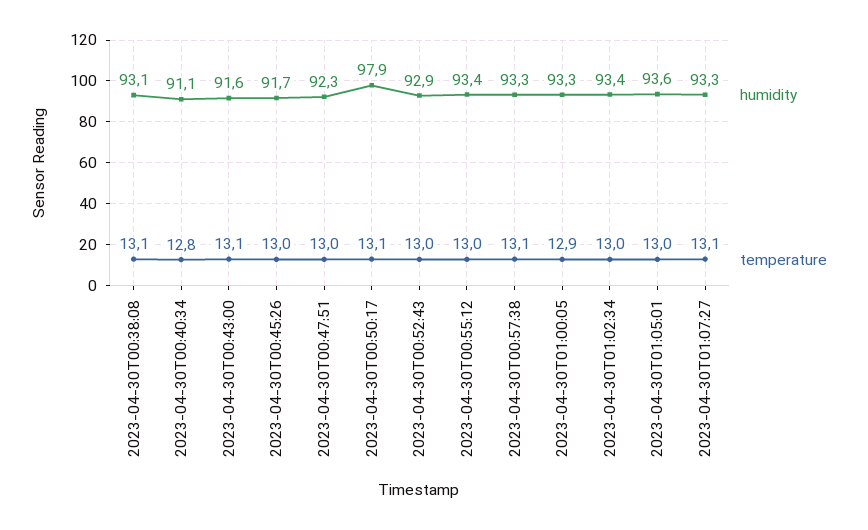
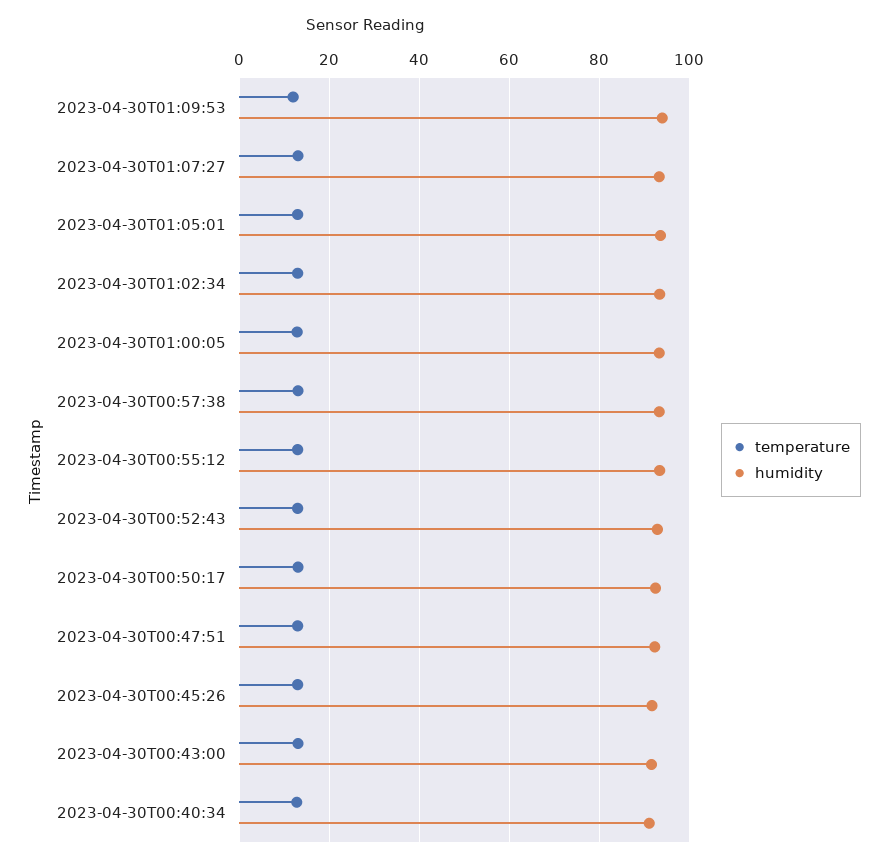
humidity, 2023-04-30T00:38:08: 93.1 -> none
temperature, 2023-04-30T00:38:08: 13.1 -> none
humidity, 2023-04-30T00:50:17: 97.9 -> 92
temperature, 2023-04-30T01:09:53: none -> 12
humidity, 2023-04-30T01:09:53: none -> 94

